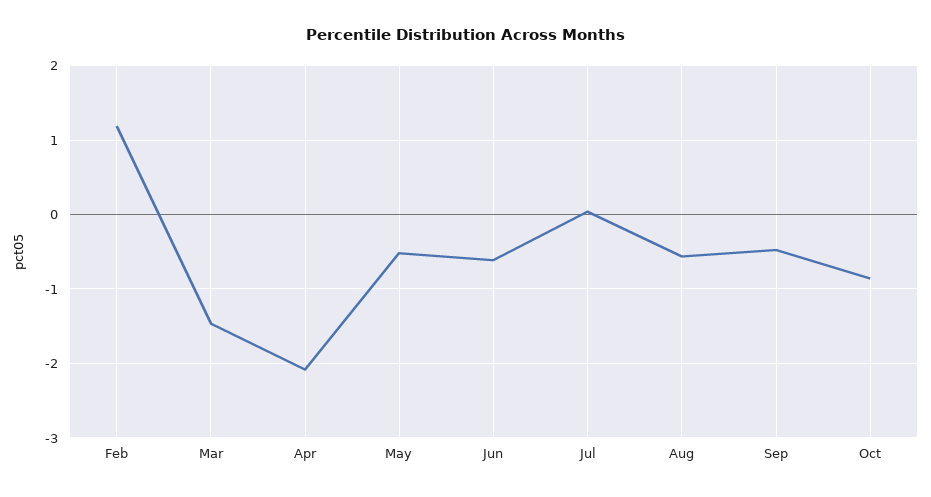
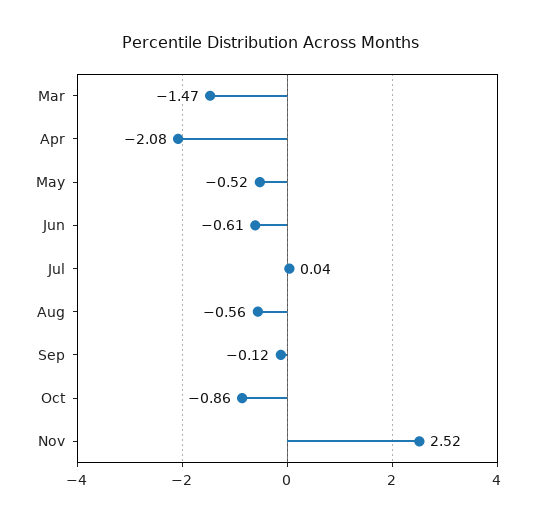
Feb: 1.2 -> none
Sep: -0.5 -> -0.12
Nov: none -> 2.52

